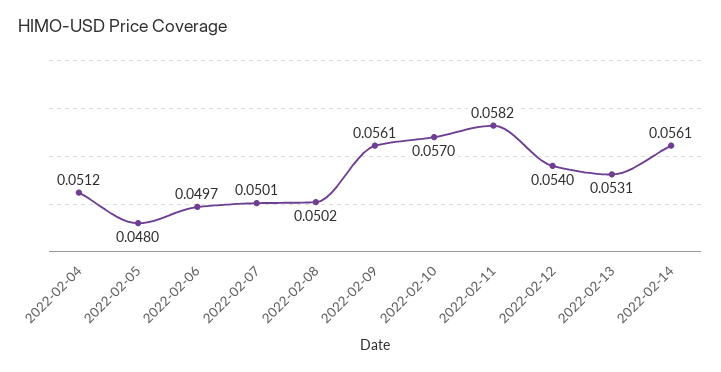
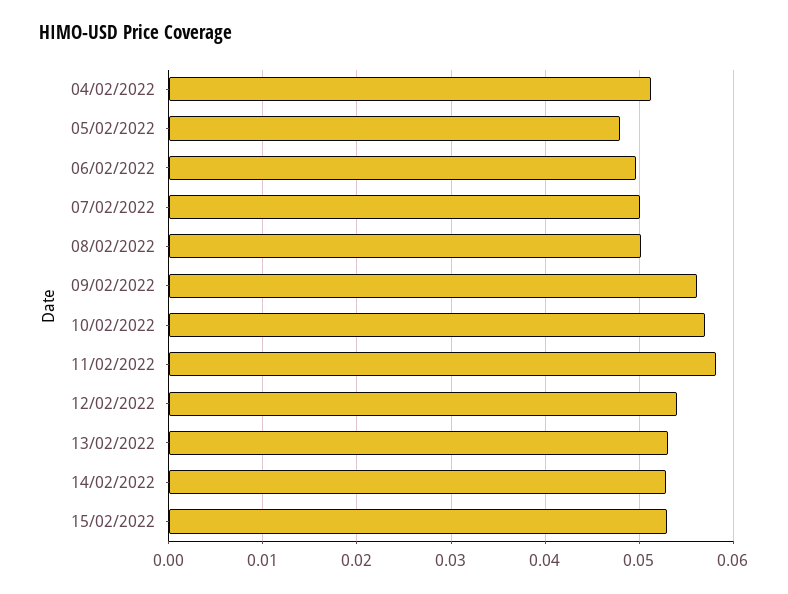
2022-02-14: 0.0561 -> 0.053
15/02/2022: none -> 0.053

